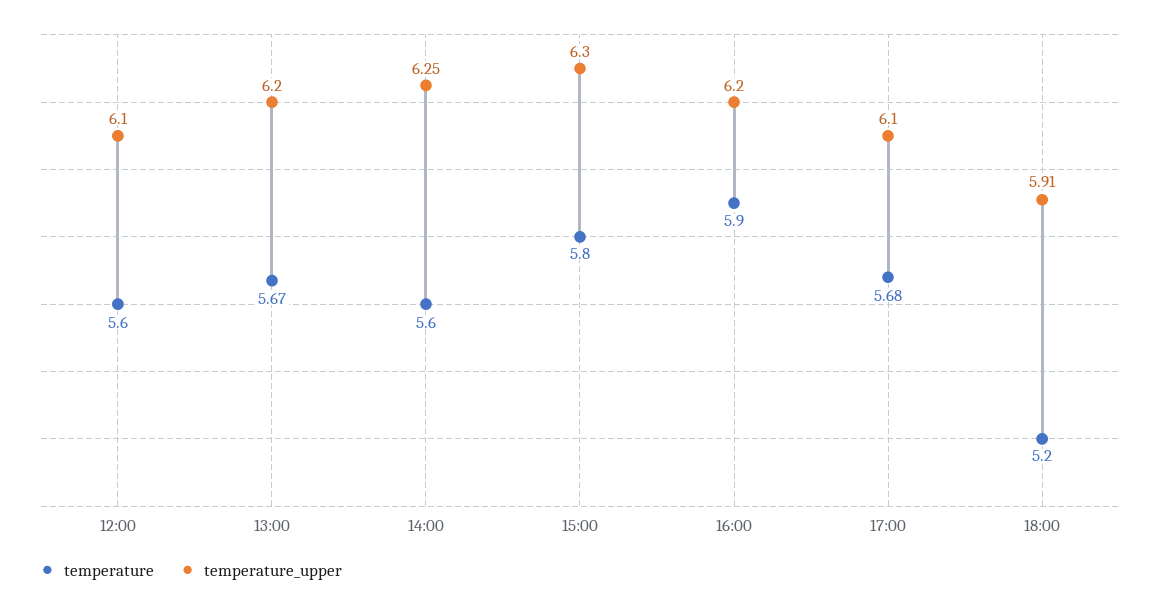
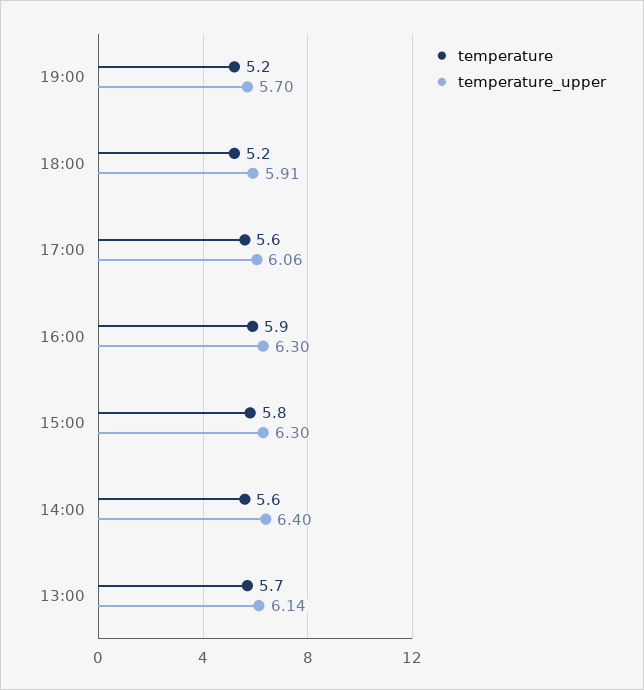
temperature, 12:00: 5.6 -> none
temperature_upper, 12:00: 6.1 -> none
temperature, 13:00: 5.67 -> 5.7
temperature_upper, 13:00: 6.2 -> 6.14
temperature_upper, 14:00: 6.25 -> 6.4
temperature_upper, 16:00: 6.2 -> 6.3
temperature, 17:00: 5.68 -> 5.6
temperature_upper, 17:00: 6.1 -> 6.06
temperature, 19:00: none -> 5.2
temperature_upper, 19:00: none -> 5.7

